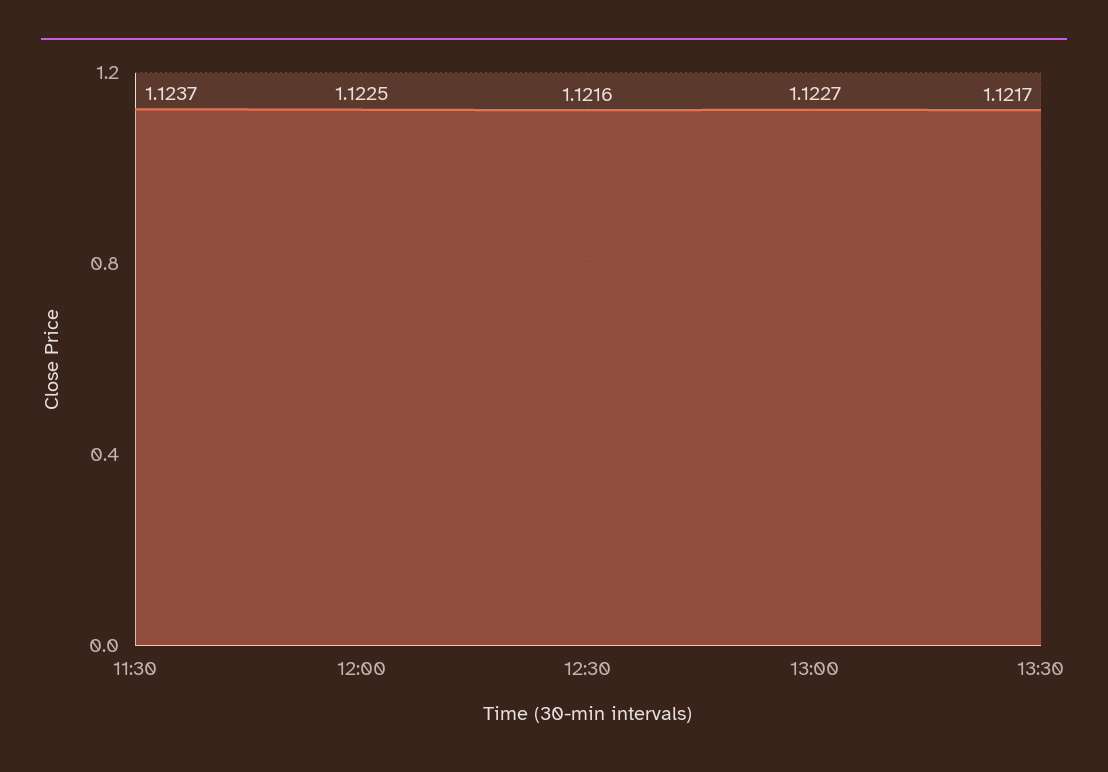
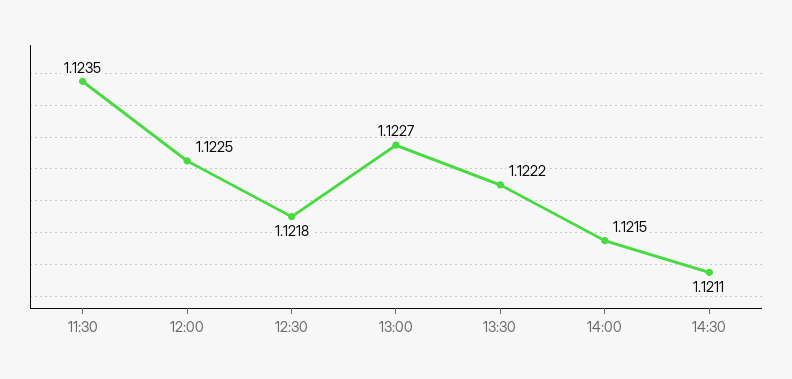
11:30: 1.1237 -> 1.1235
12:30: 1.1216 -> 1.1218
13:30: 1.1217 -> 1.1222
14:00: none -> 1.1215
14:30: none -> 1.1211

